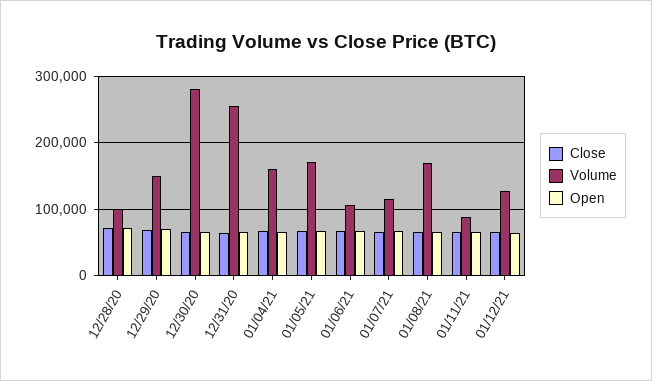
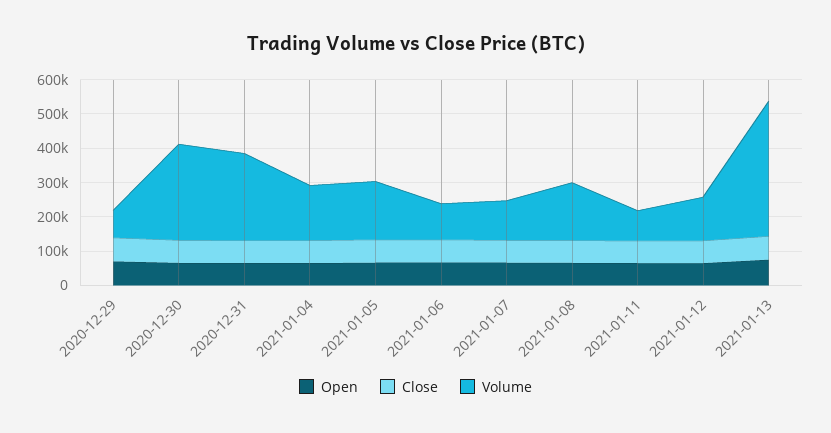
Close, 12/28/20: 70000 -> none
Volume, 12/28/20: 100000 -> none
Open, 12/28/20: 70000 -> none
Volume, 12/29/20: 150000 -> 75000
Open, 2021-01-13: none -> 75000
Close, 2021-01-13: none -> 75000
Volume, 2021-01-13: none -> 400000

